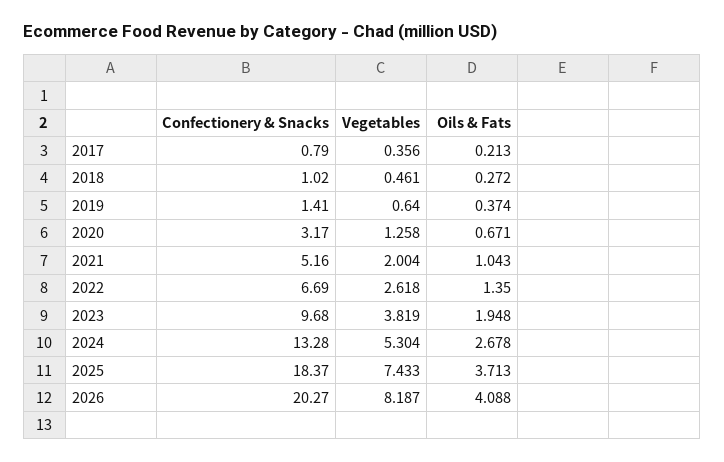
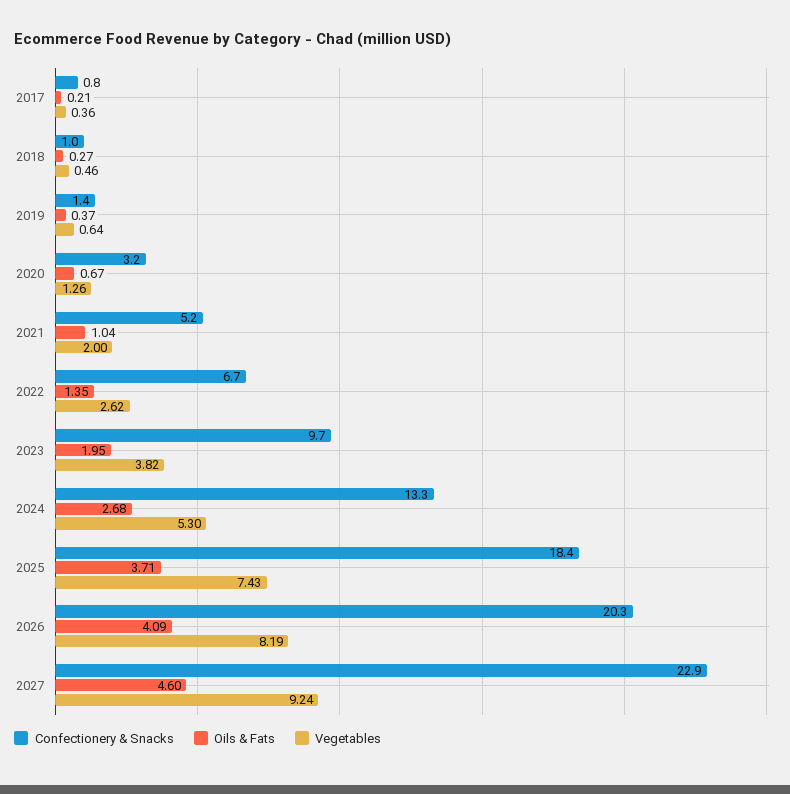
Confectionery & Snacks, 2027: none -> 22.9
Oils & Fats, 2027: none -> 4.6
Vegetables, 2027: none -> 9.24

